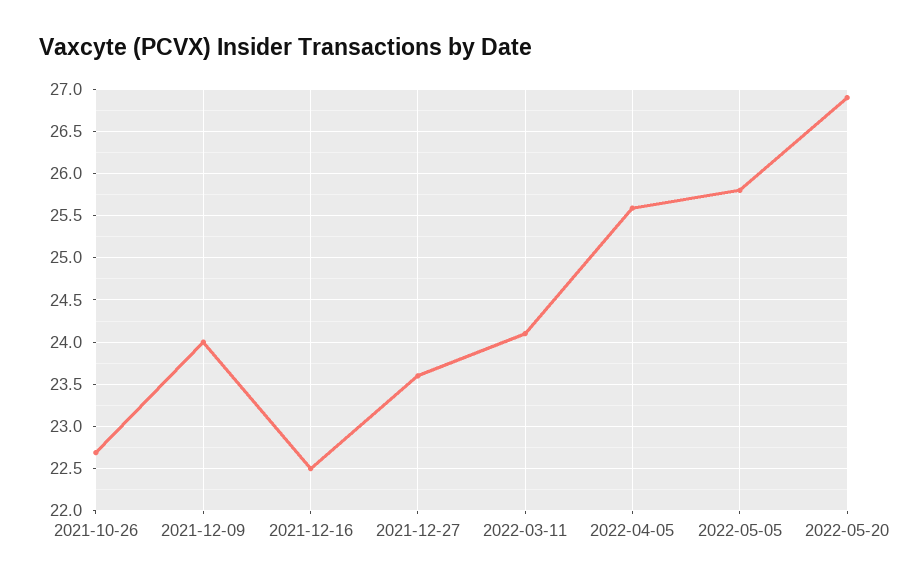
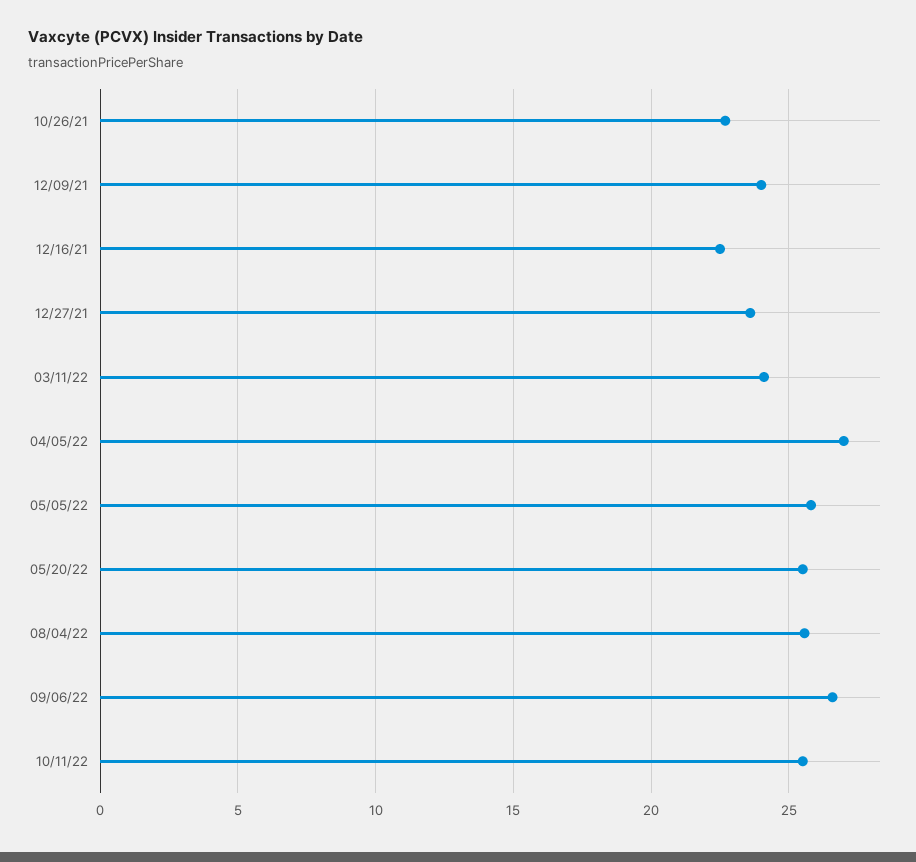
2022-04-05: 25.6 -> 27
2022-05-20: 26.9 -> 25.5
08/04/22: none -> 25.5
09/06/22: none -> 26.5
10/11/22: none -> 25.5

